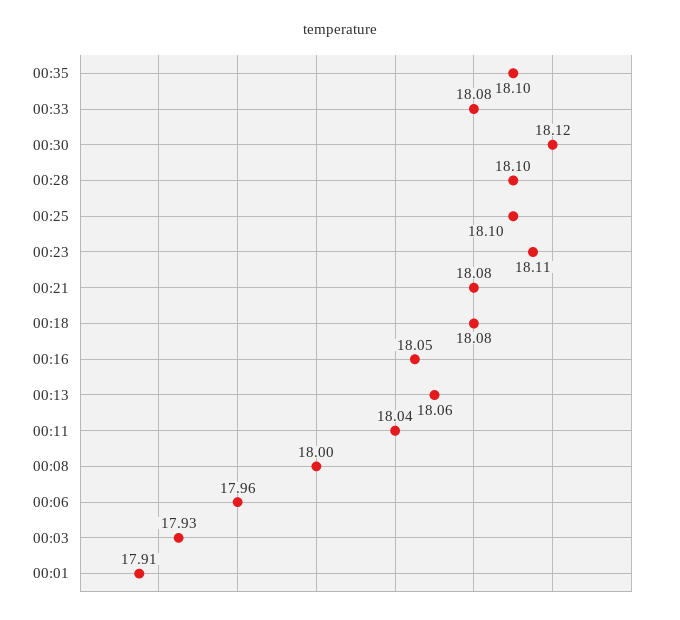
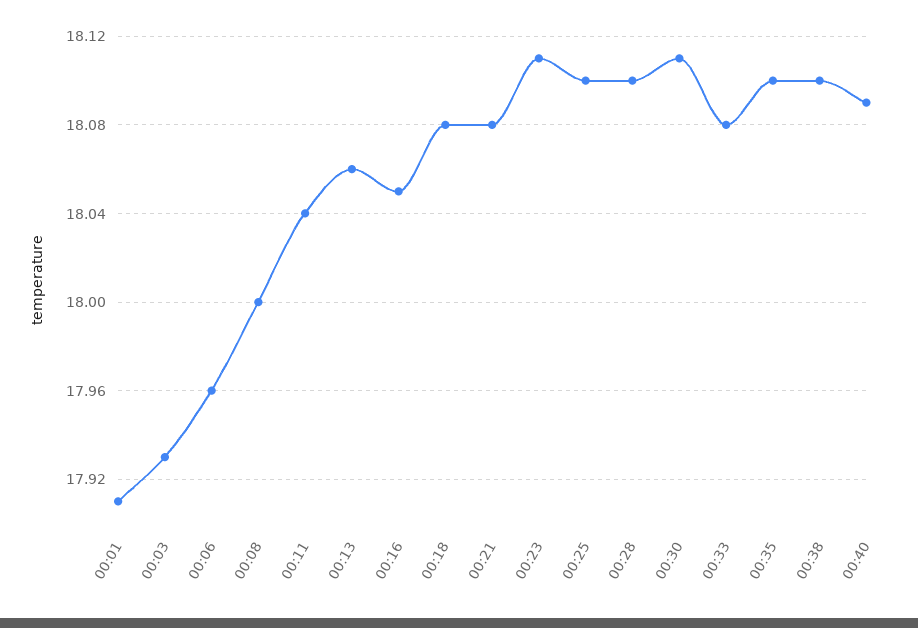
00:30: 18.12 -> 18.11
00:38: none -> 18.1
00:40: none -> 18.09

